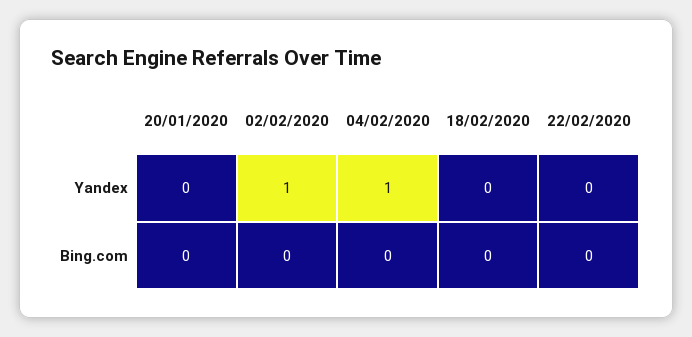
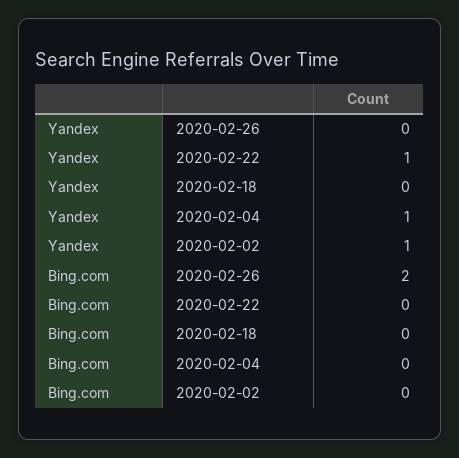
20/01/2020, Yandex: 0 -> none
22/02/2020, Yandex: 0 -> 1
20/01/2020, Bing.com: 0 -> none
2020-02-26, Yandex: none -> 0
2020-02-26, Bing.com: none -> 2

